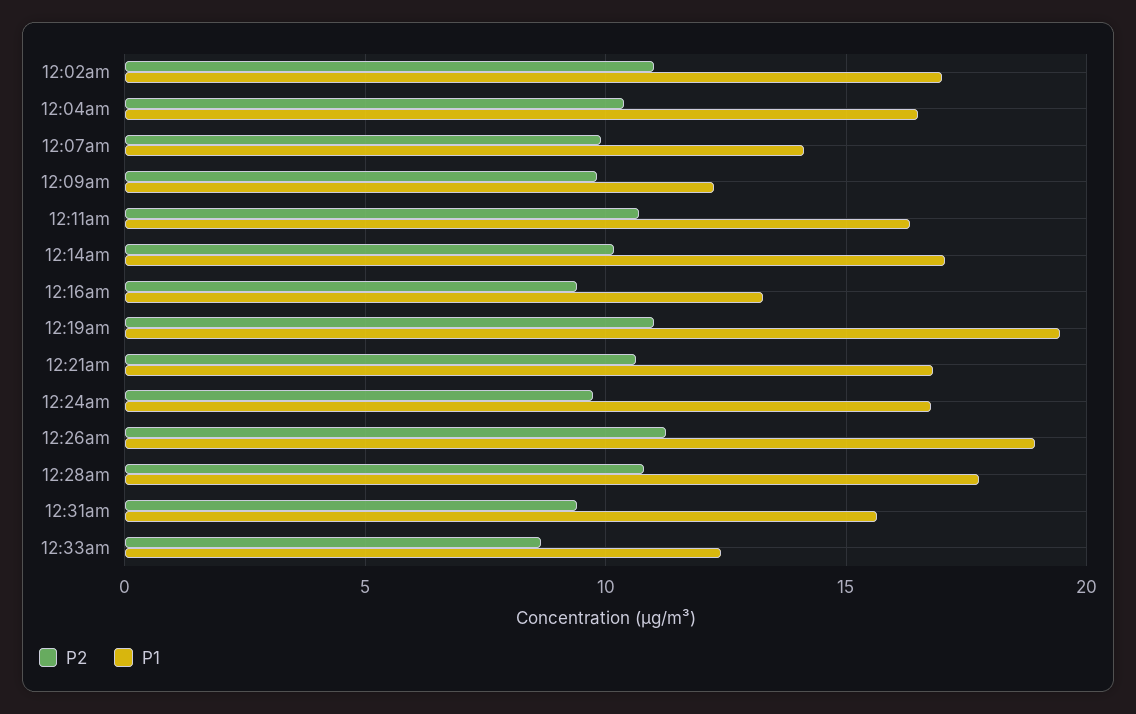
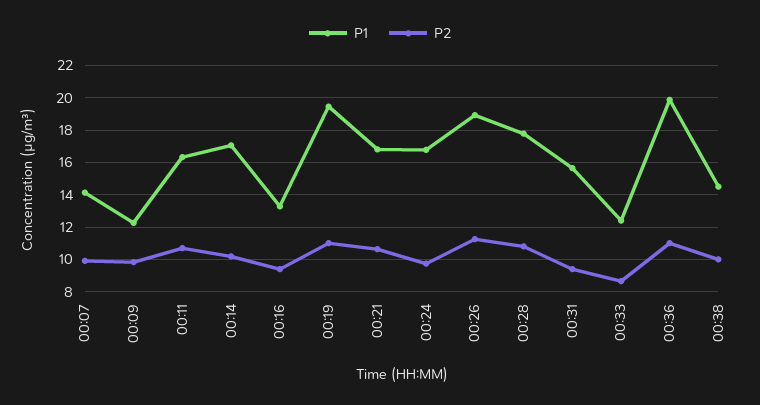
P2, 12:02am: 11 -> none
P1, 12:02am: 17 -> none
P2, 12:04am: 10.5 -> none
P1, 12:04am: 16.5 -> none
P1, 00:36: none -> 20
P2, 00:36: none -> 11
P1, 00:38: none -> 14.5
P2, 00:38: none -> 10

